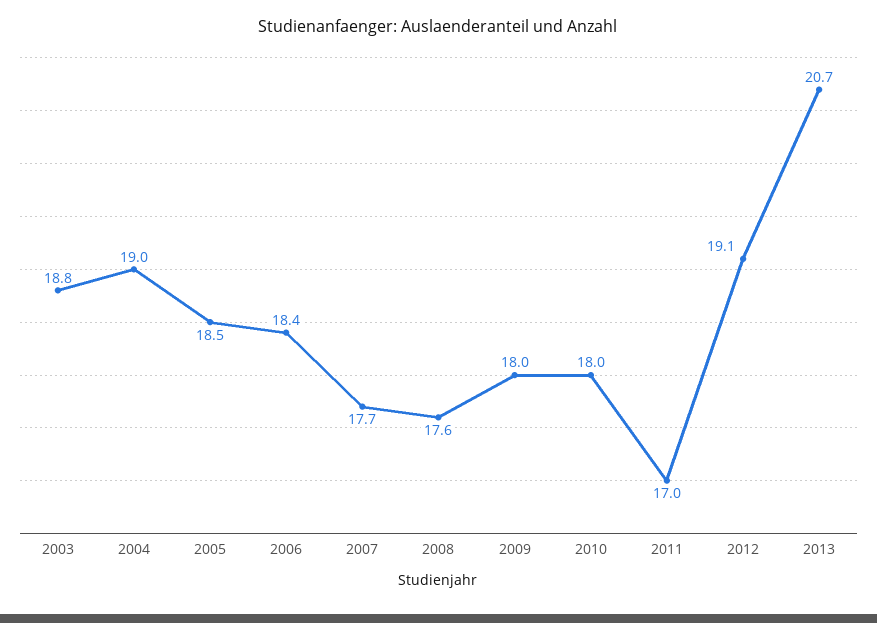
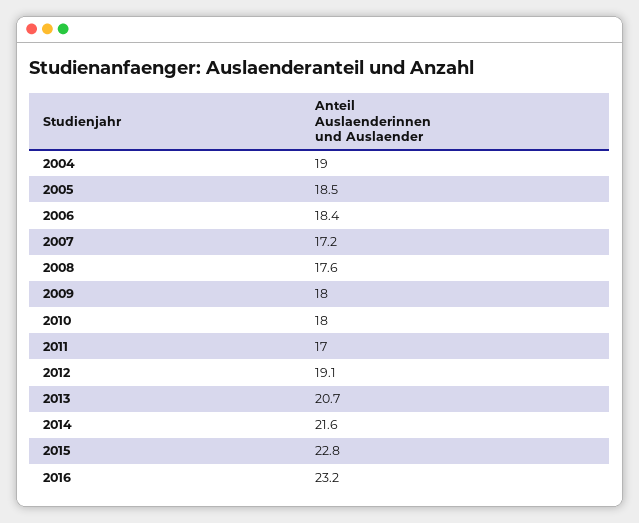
2003: 18.8 -> none
2007: 17.7 -> 17.2
2014: none -> 21.6
2015: none -> 22.8
2016: none -> 23.2

